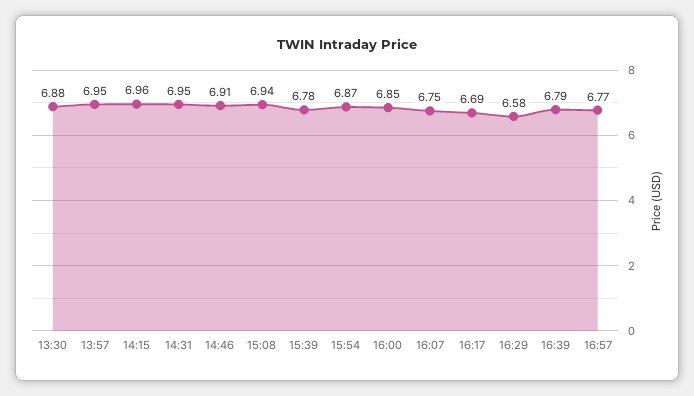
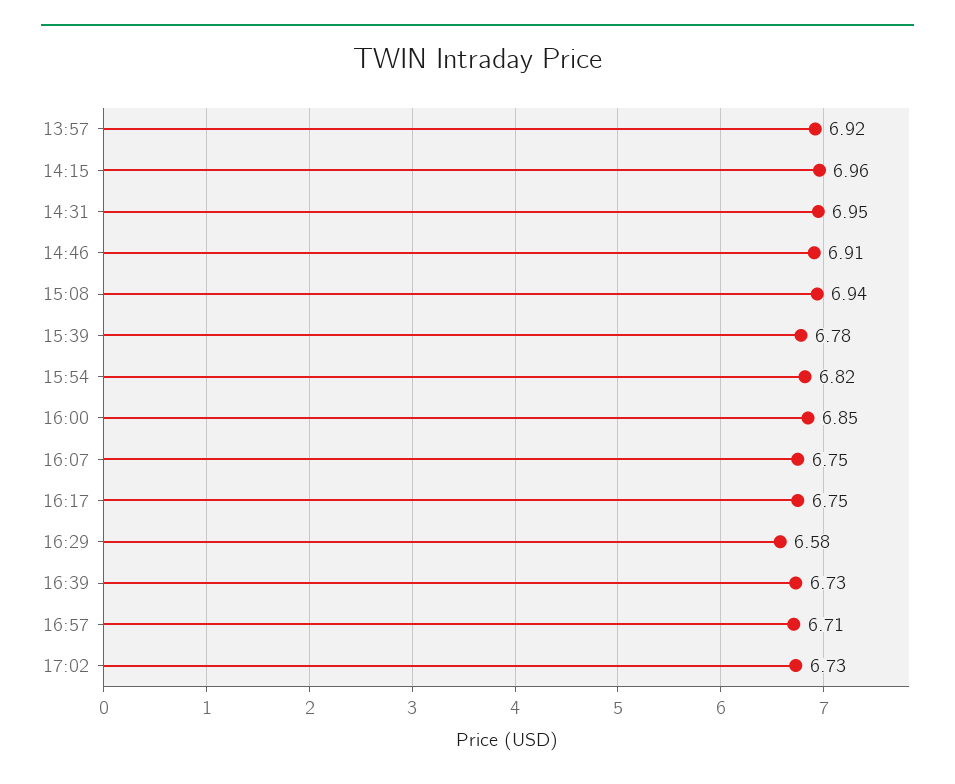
13:30: 6.88 -> none
13:57: 6.95 -> 6.92
15:54: 6.87 -> 6.82
16:17: 6.69 -> 6.75
16:39: 6.79 -> 6.73
16:57: 6.77 -> 6.71
17:02: none -> 6.73

